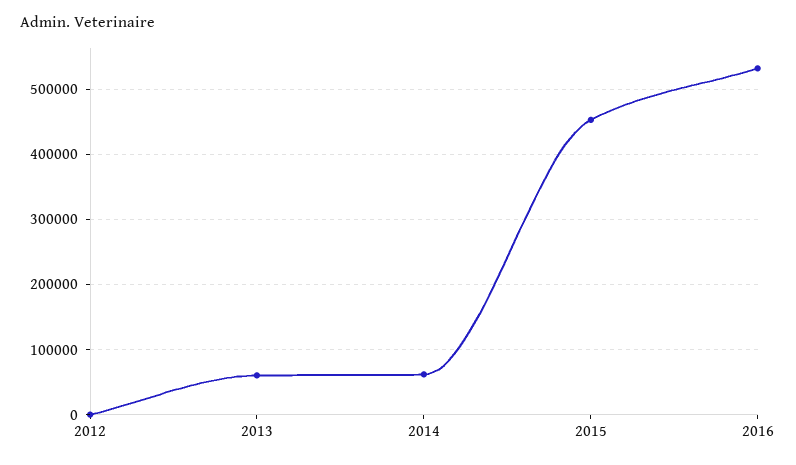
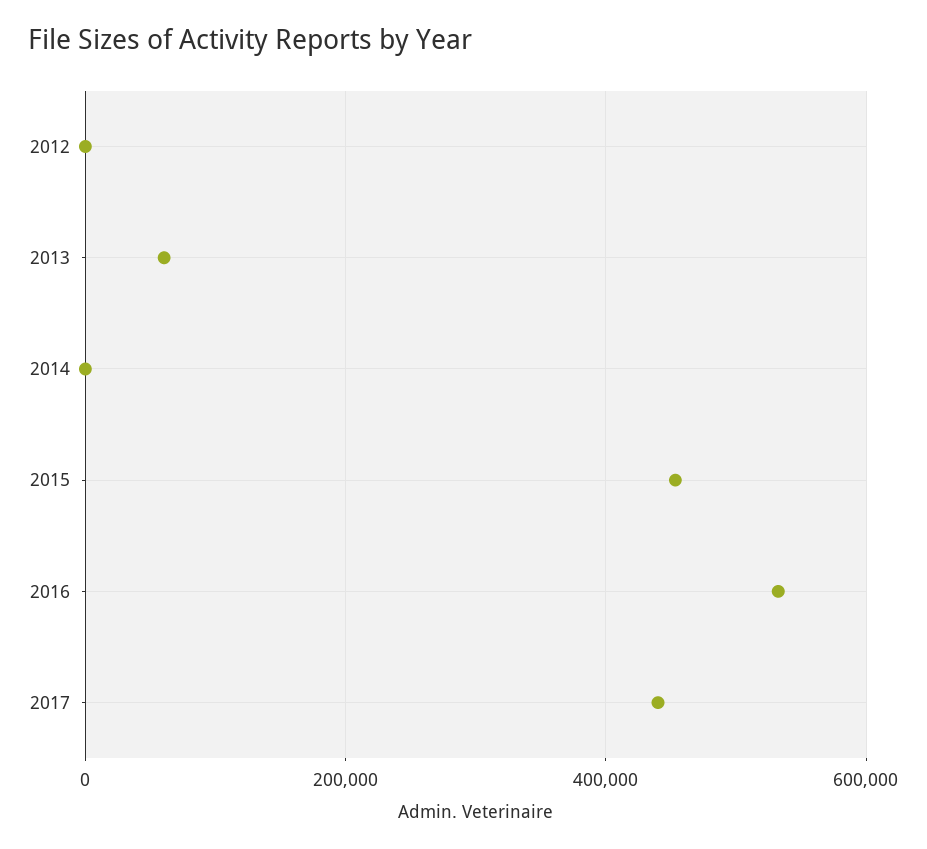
2014: 60000 -> 0
2017: none -> 440000

